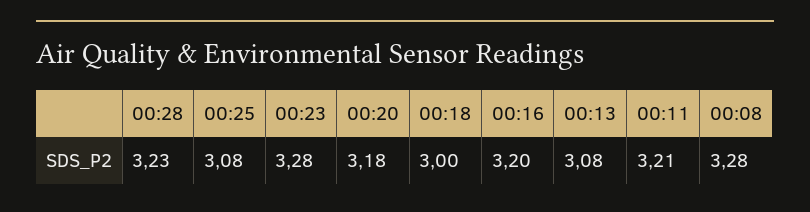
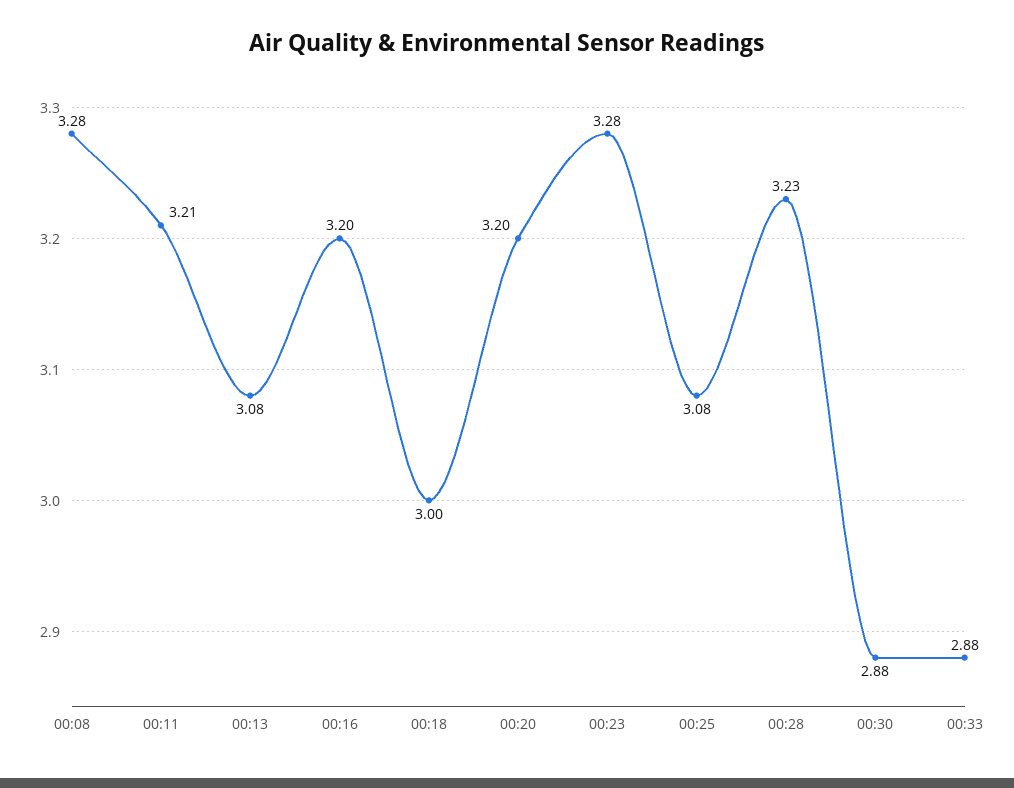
00:20: 3.18 -> 3.2
00:30: none -> 2.88
00:33: none -> 2.88

